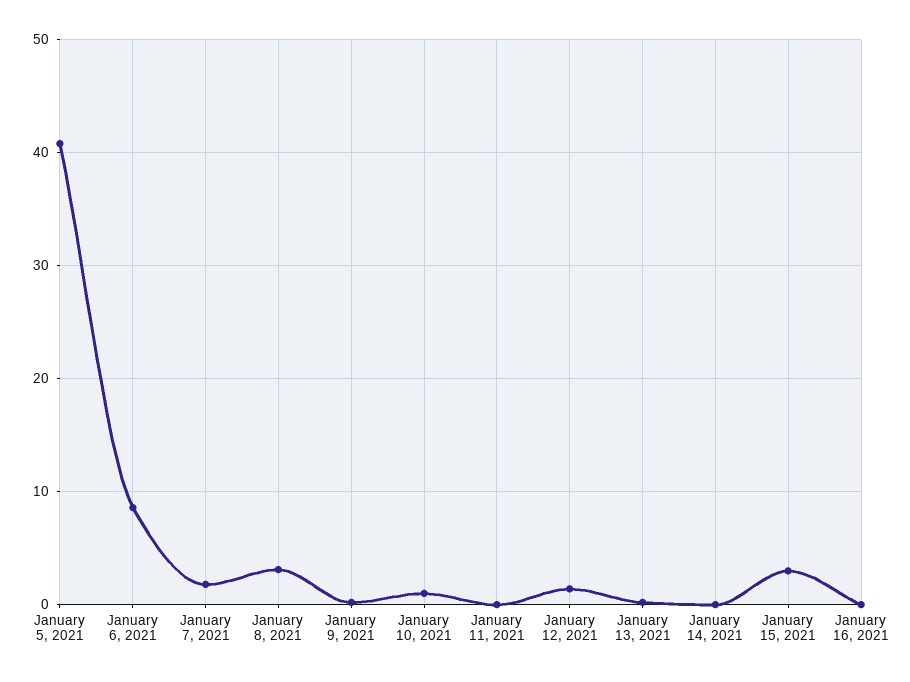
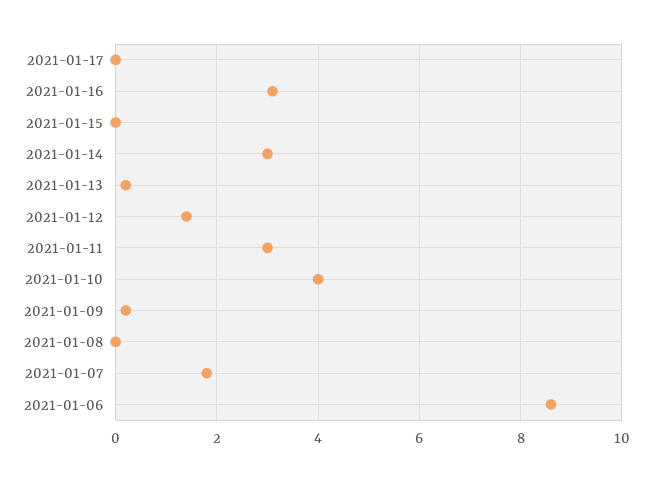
January 5, 2021: 41 -> none
January 8, 2021: 3 -> 0
January 10, 2021: 1 -> 4
January 11, 2021: 0 -> 3
January 14, 2021: 0 -> 3
January 15, 2021: 3 -> 0
January 16, 2021: 0 -> 3
2021-01-17: none -> 0

